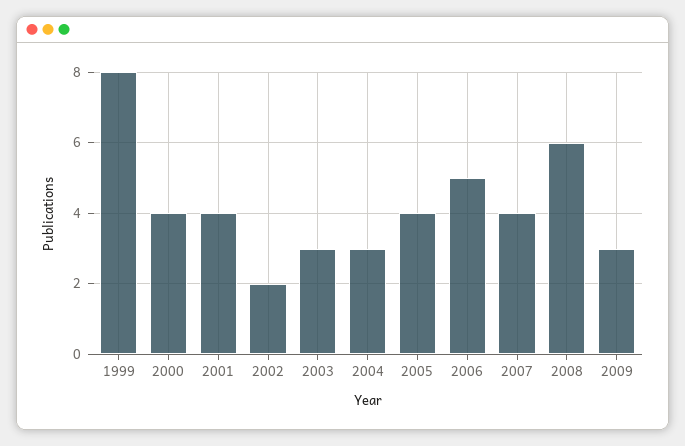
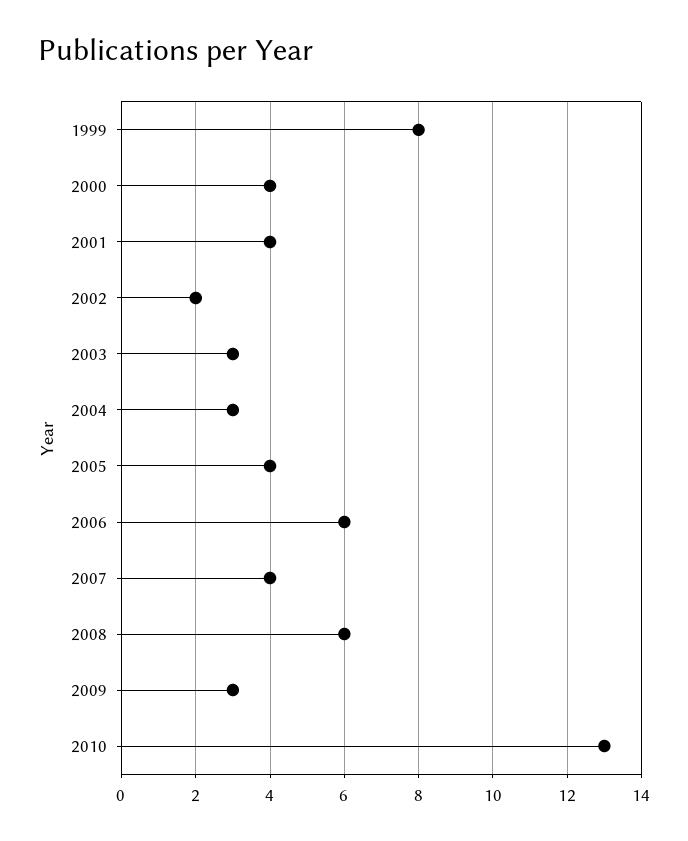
2006: 5 -> 6
2010: none -> 13

